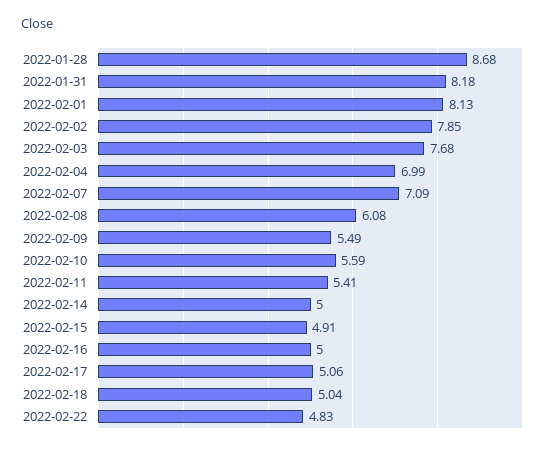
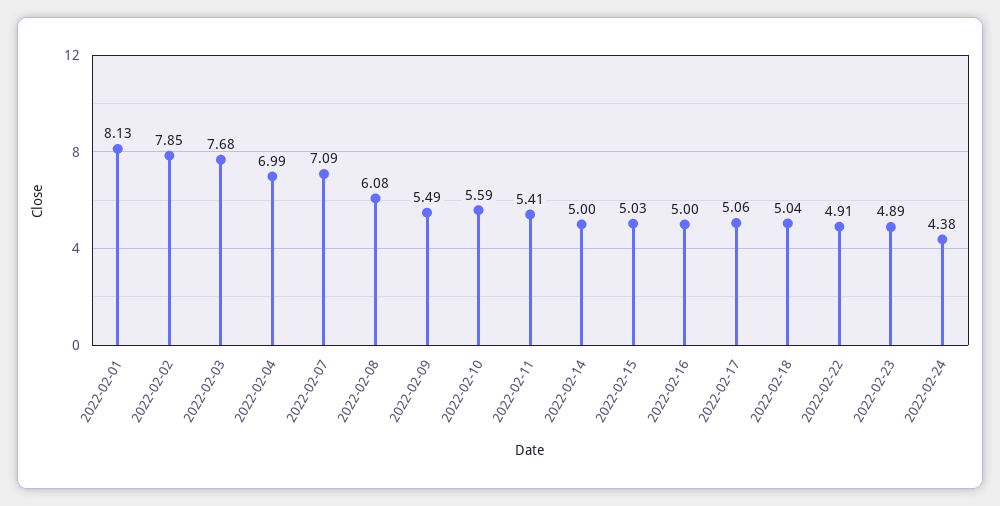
2022-01-28: 8.68 -> none
2022-01-31: 8.18 -> none
2022-02-15: 4.91 -> 5.03
2022-02-22: 4.83 -> 4.91
2022-02-23: none -> 4.89
2022-02-24: none -> 4.38

